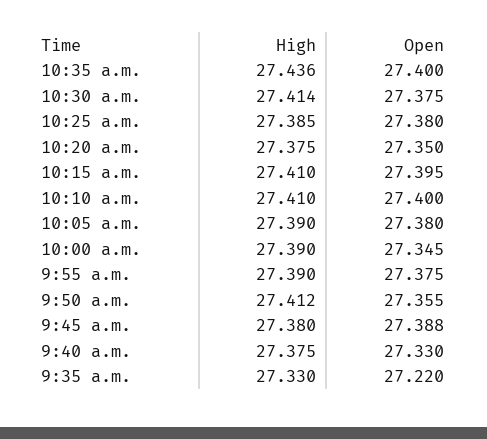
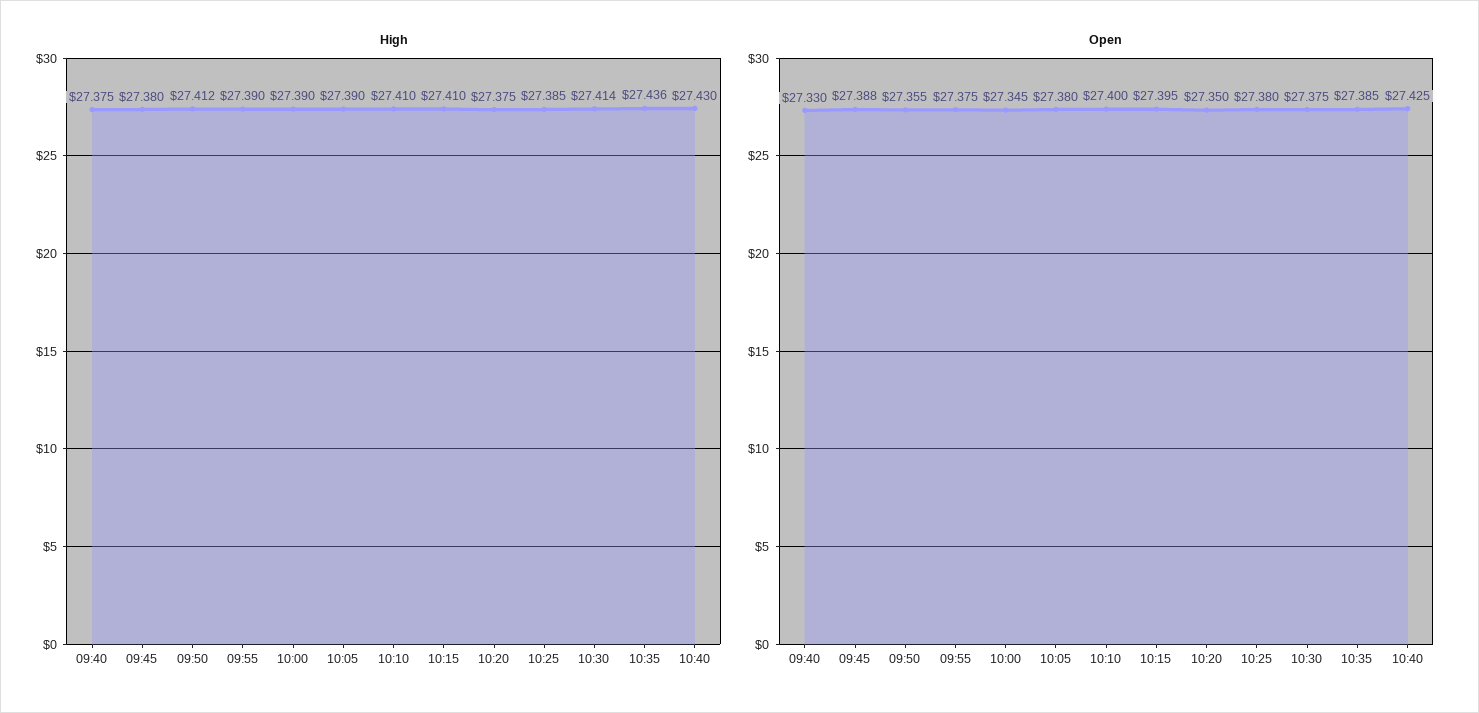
Open, 10:35 a.m.: 27.4 -> 27.385
High, 9:35 a.m.: 27.33 -> none
Open, 9:35 a.m.: 27.22 -> none
High, 10:40: none -> 27.43
Open, 10:40: none -> 27.425

